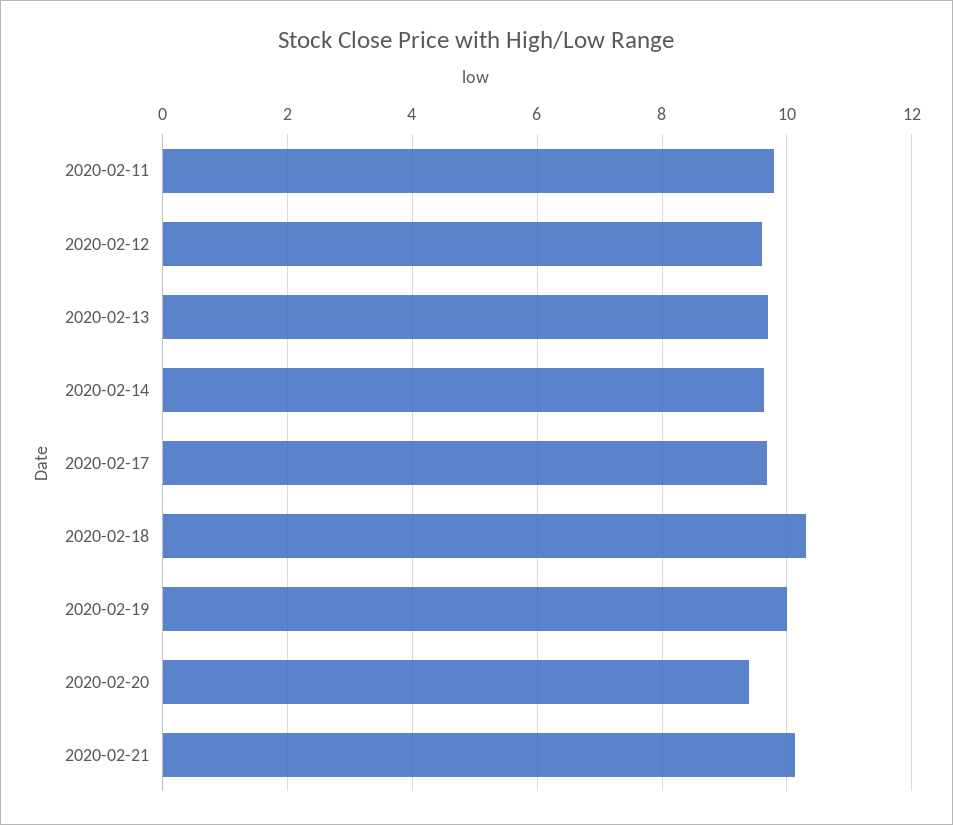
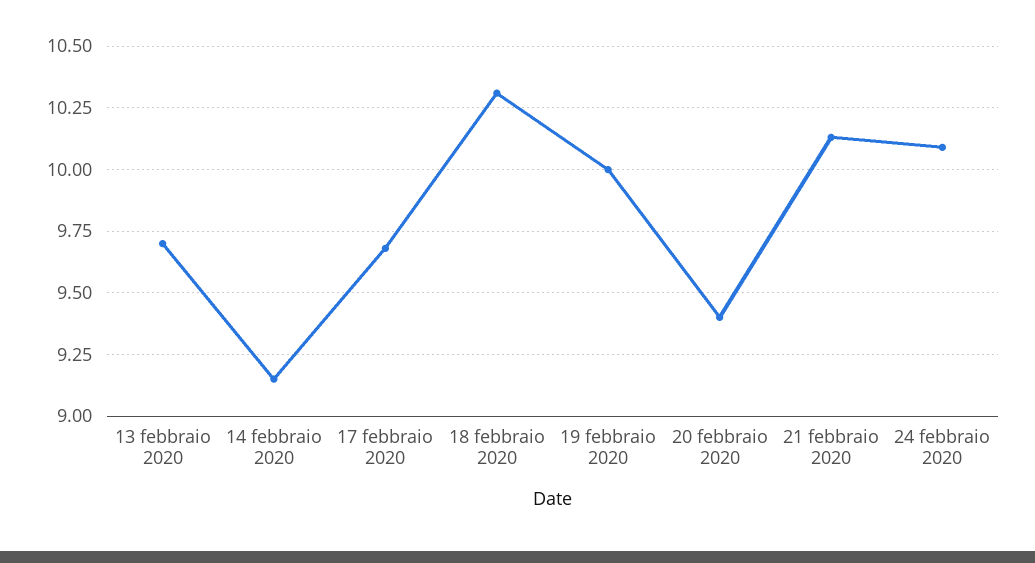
2020-02-11: 9.8 -> none
2020-02-12: 9.6 -> none
2020-02-14: 9.6 -> 9.15
24 febbraio 2020: none -> 10.1

